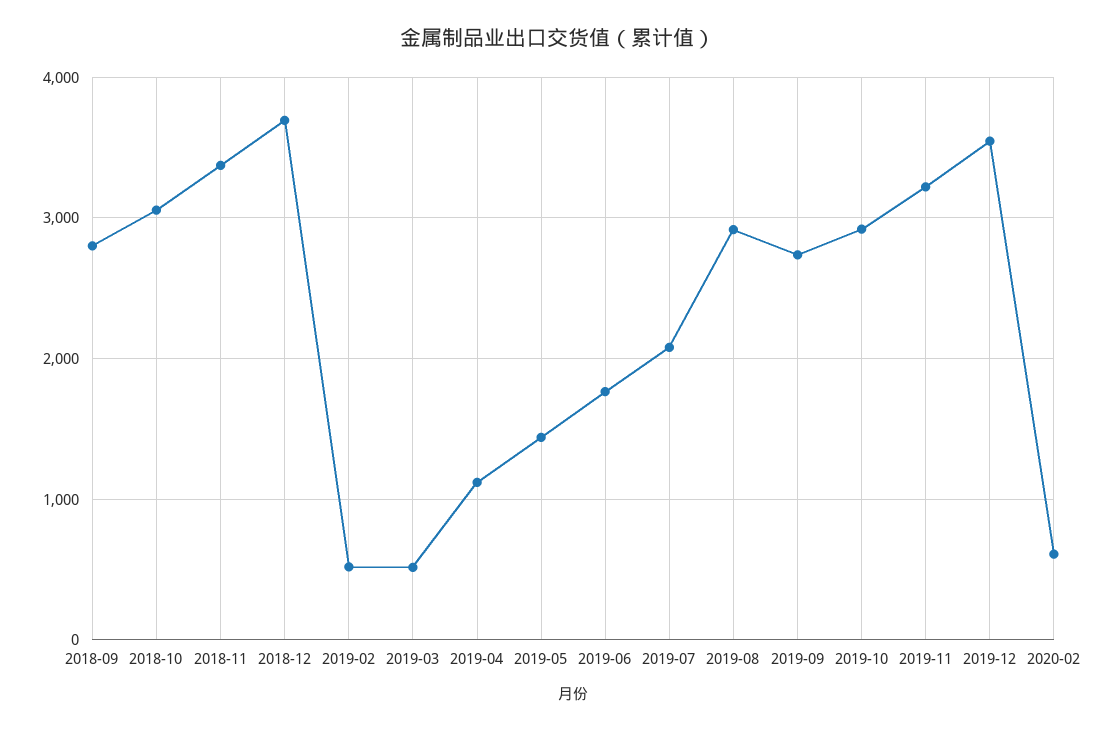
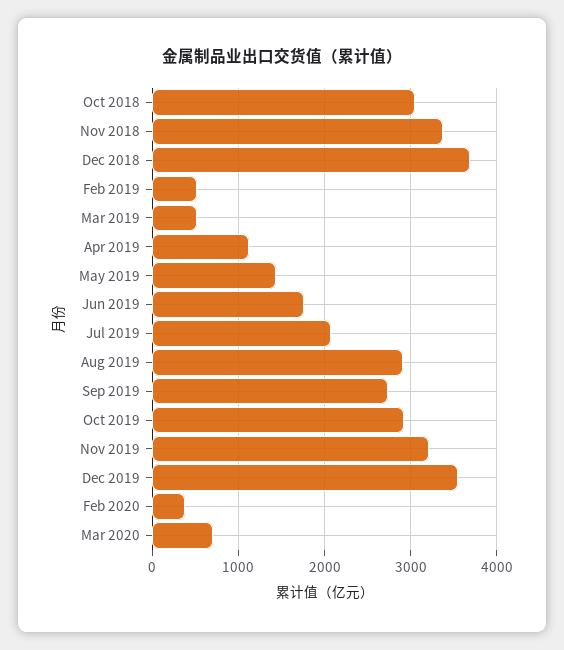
2018-09: 2800 -> none
2020-02: 600 -> 400
Mar 2020: none -> 700

